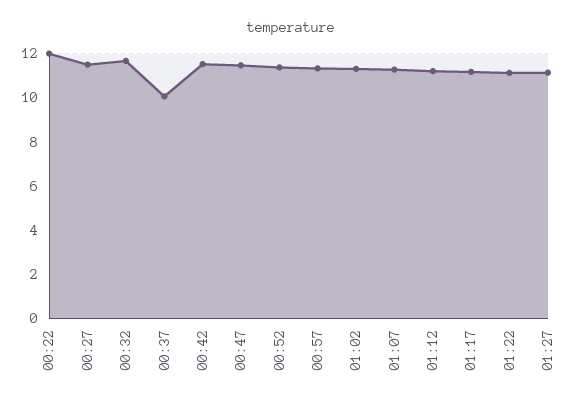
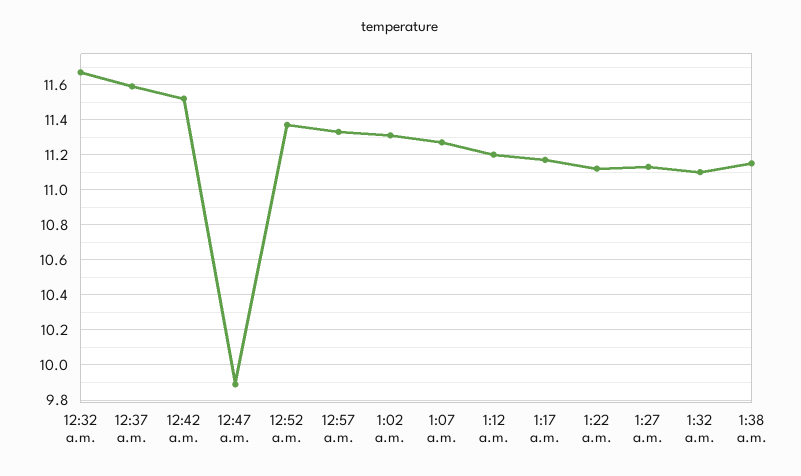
00:22: 12 -> none
00:27: 11.5 -> none
00:37: 10 -> 11.6
00:47: 11.5 -> 9.9
1:32 a.m.: none -> 11.1
1:38 a.m.: none -> 11.15

